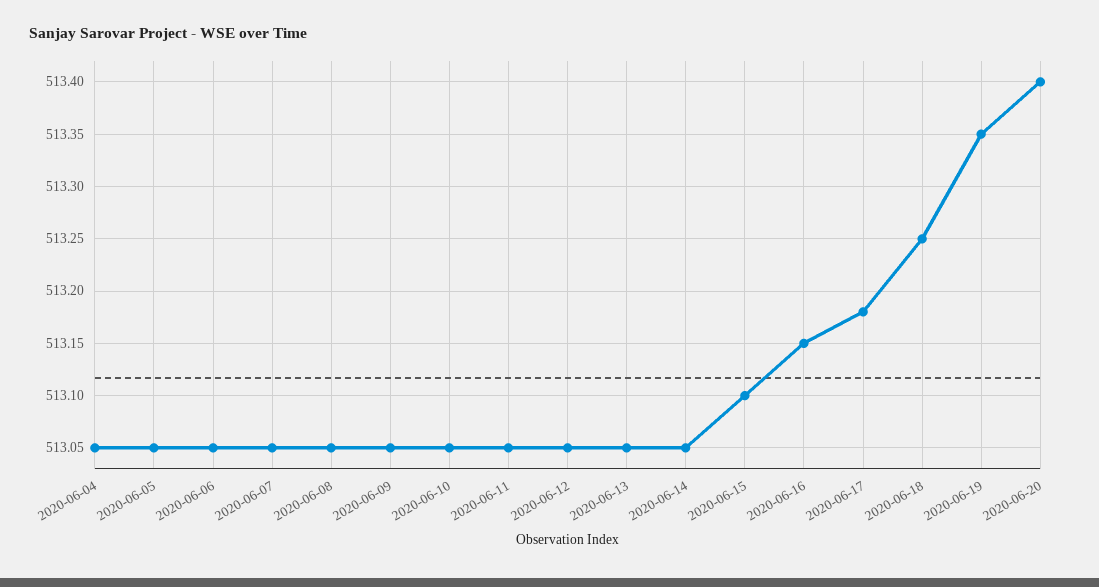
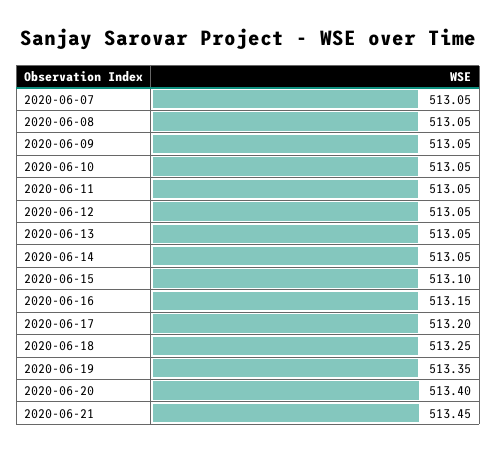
2020-06-04: 513.05 -> none
2020-06-05: 513.05 -> none
2020-06-06: 513.05 -> none
2020-06-17: 513.18 -> 513.2
2020-06-21: none -> 513.45

